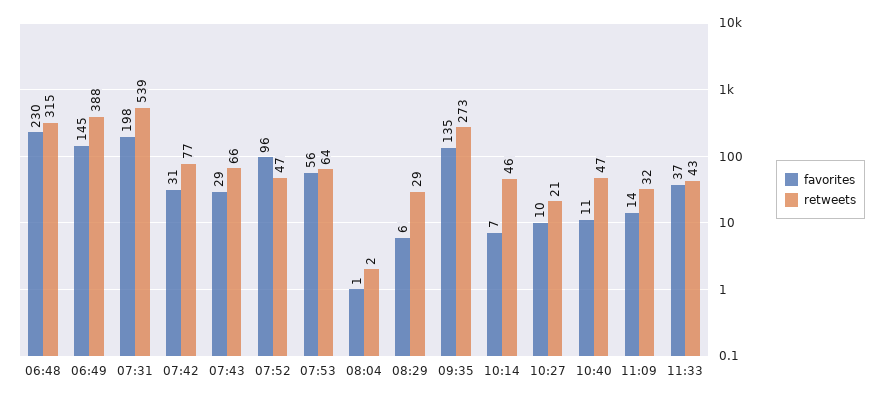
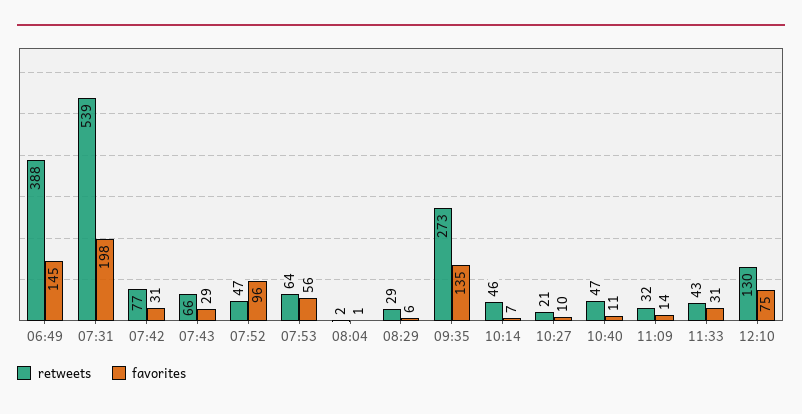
favorites, 06:48: 230 -> none
retweets, 06:48: 315 -> none
favorites, 11:33: 37 -> 31
retweets, 12:10: none -> 130
favorites, 12:10: none -> 75

